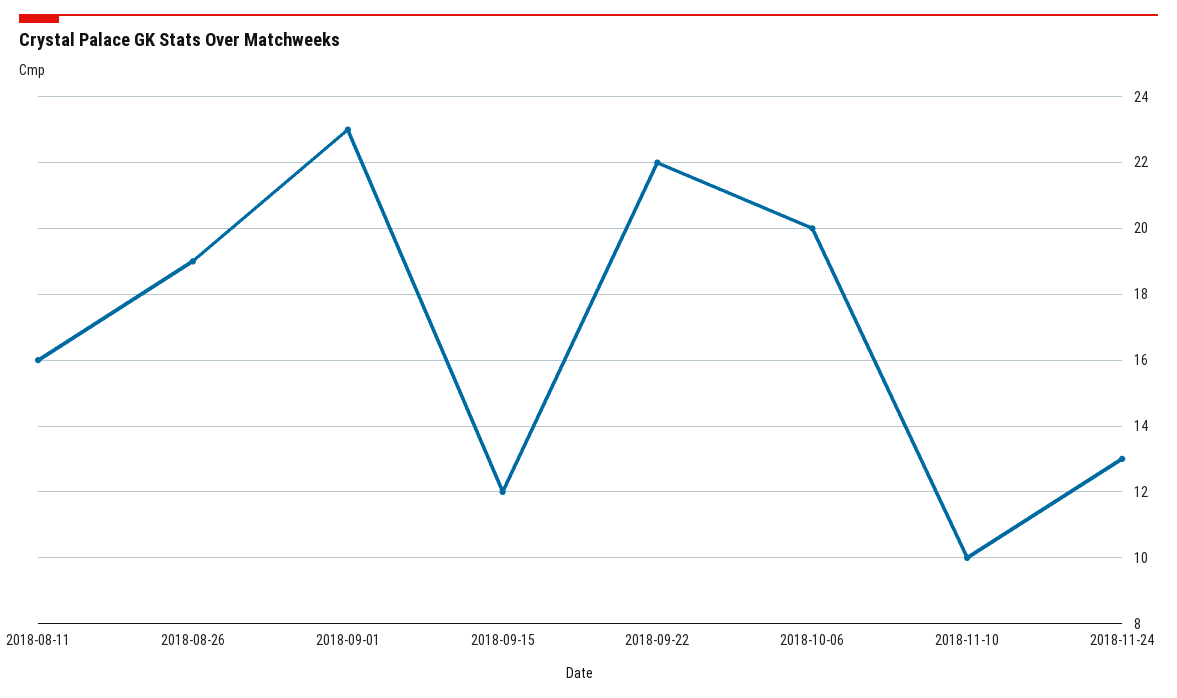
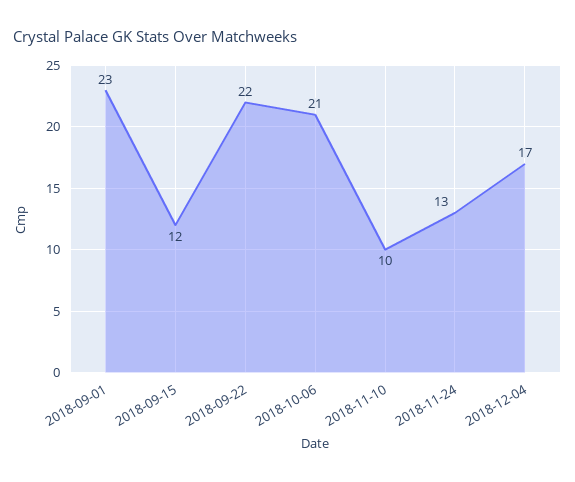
2018-08-11: 16 -> none
2018-08-26: 19 -> none
2018-10-06: 20 -> 21
2018-12-04: none -> 17

